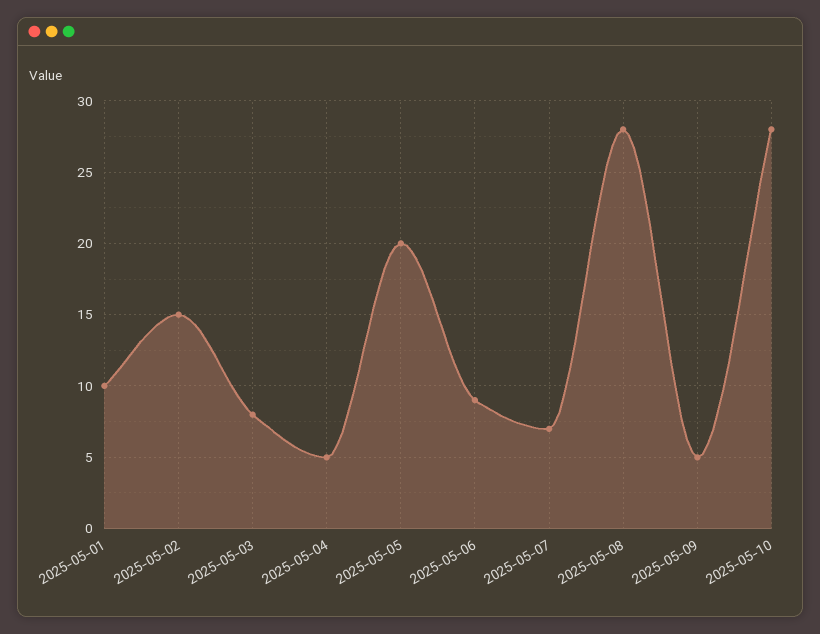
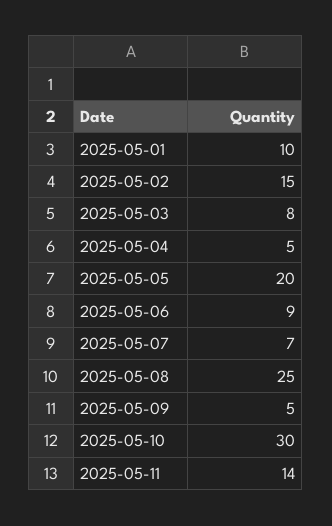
2025-05-08: 28 -> 25
2025-05-10: 28 -> 30
2025-05-11: none -> 14

